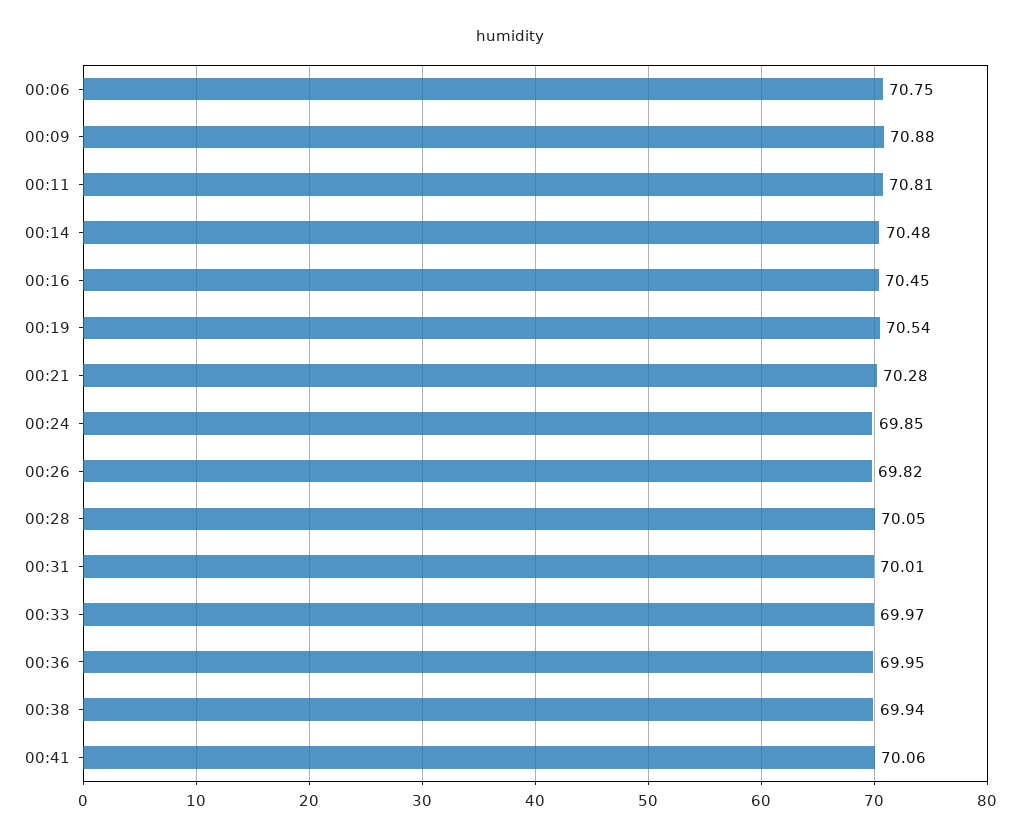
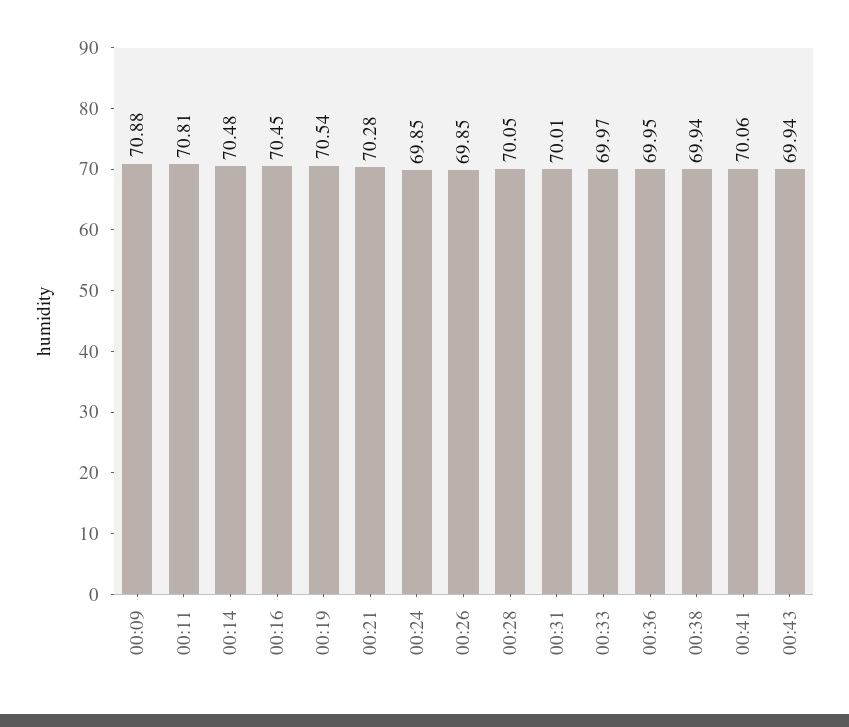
00:06: 70.75 -> none
00:26: 69.82 -> 69.85
00:43: none -> 69.94

